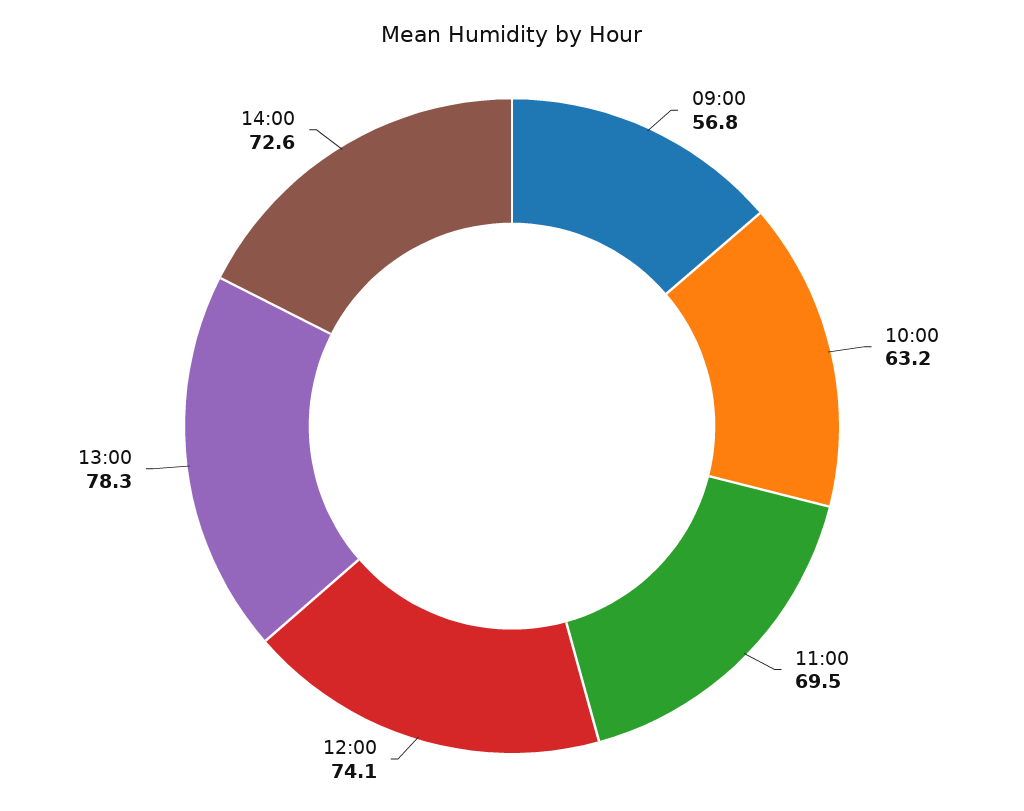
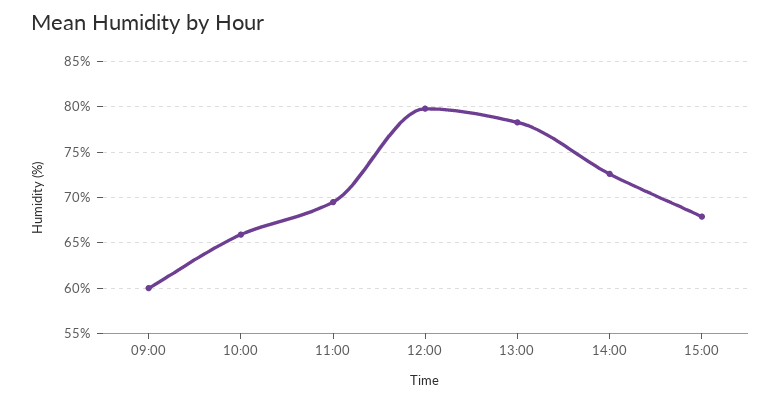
09:00: 56.8 -> 60
10:00: 63.2 -> 66
12:00: 74.1 -> 80
15:00: none -> 68

